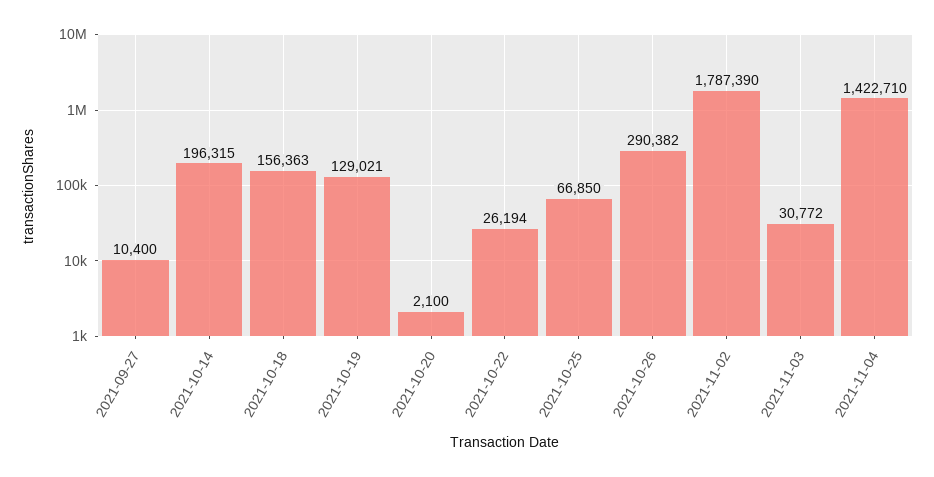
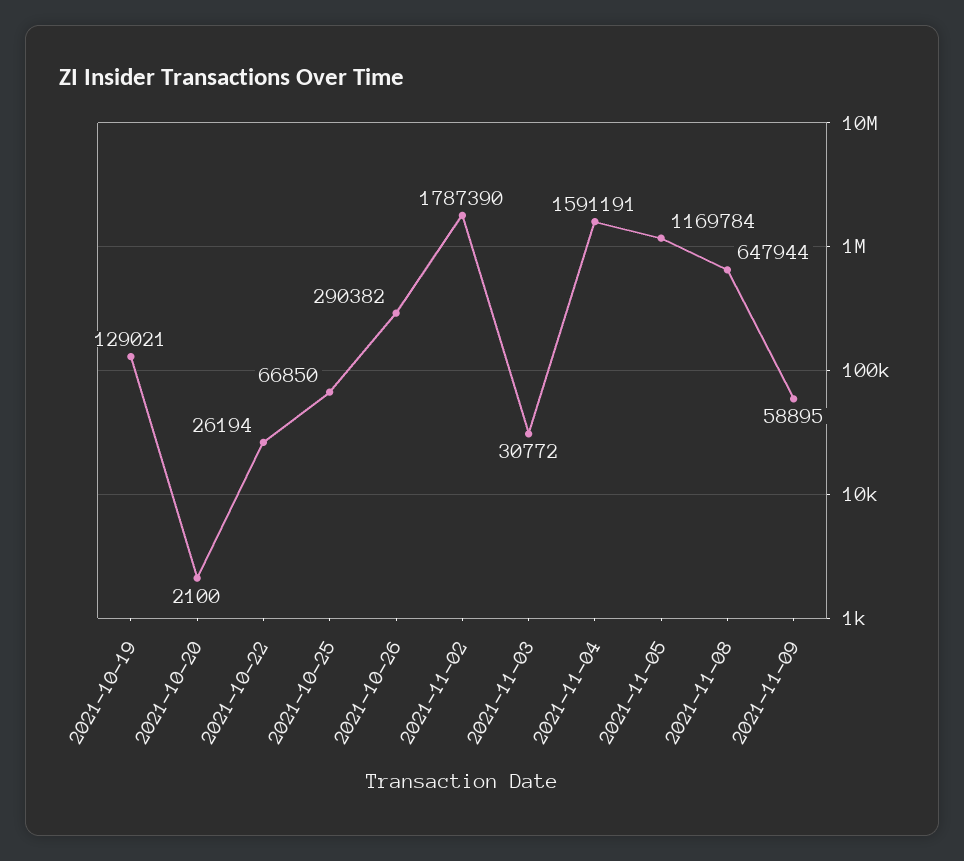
2021-09-27: 10400 -> none
2021-10-14: 196315 -> none
2021-10-18: 156363 -> none
2021-11-04: 1422710 -> 1591191
2021-11-05: none -> 1169784
2021-11-08: none -> 647944
2021-11-09: none -> 58895

